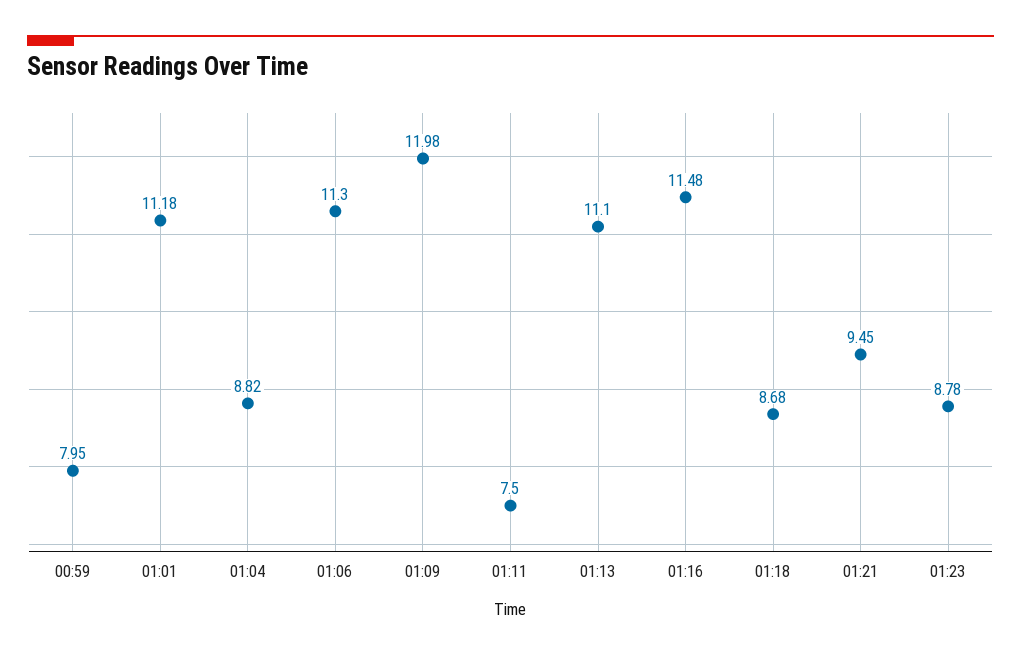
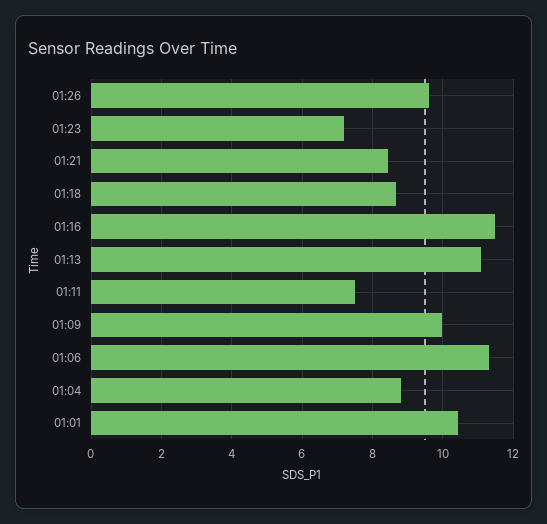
00:59: 7.95 -> none
01:01: 11.18 -> 10.4
01:09: 11.98 -> 10
01:21: 9.45 -> 8.4
01:23: 8.78 -> 7.2
01:26: none -> 9.6

